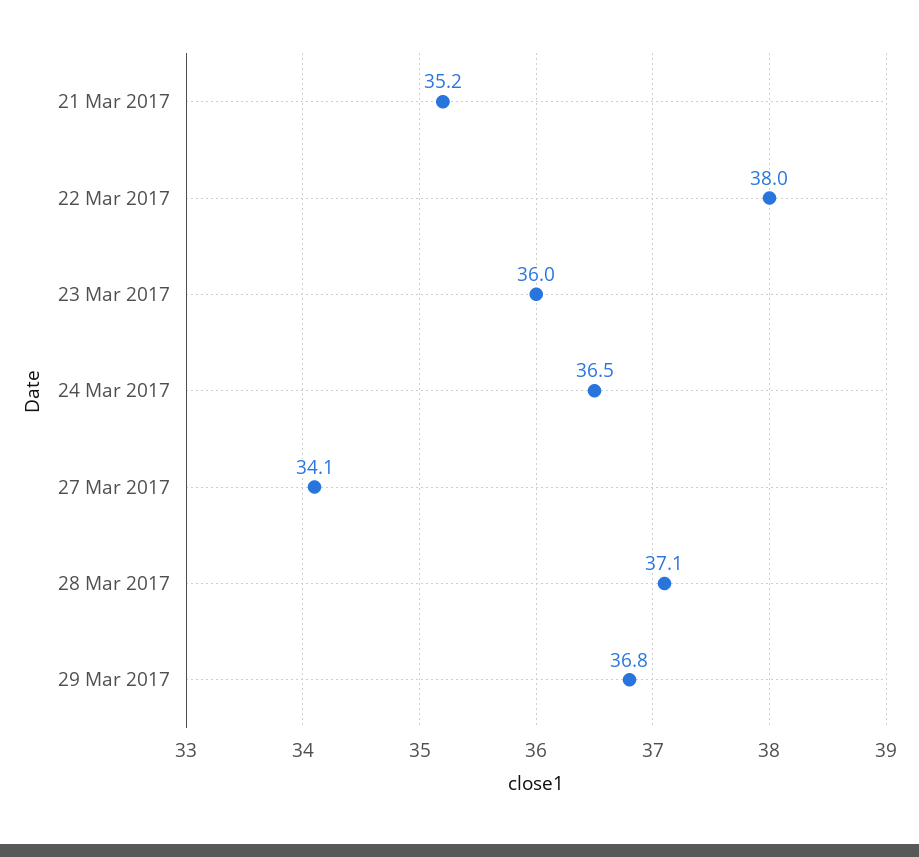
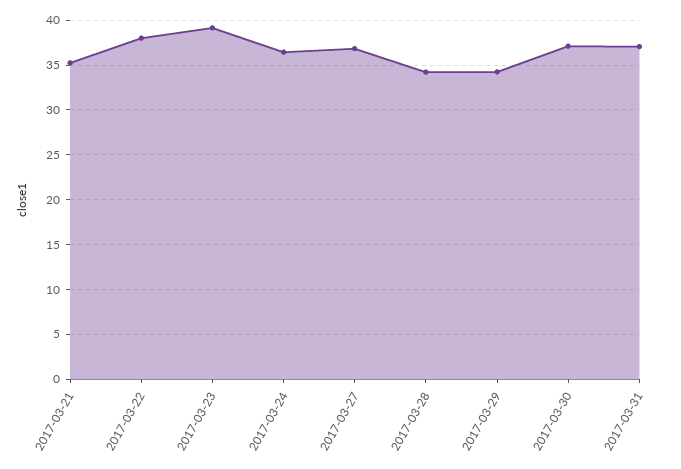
23 Mar 2017: 36 -> 39
27 Mar 2017: 34.1 -> 37
28 Mar 2017: 37.1 -> 34
29 Mar 2017: 36.8 -> 34
2017-03-30: none -> 37
2017-03-31: none -> 37

